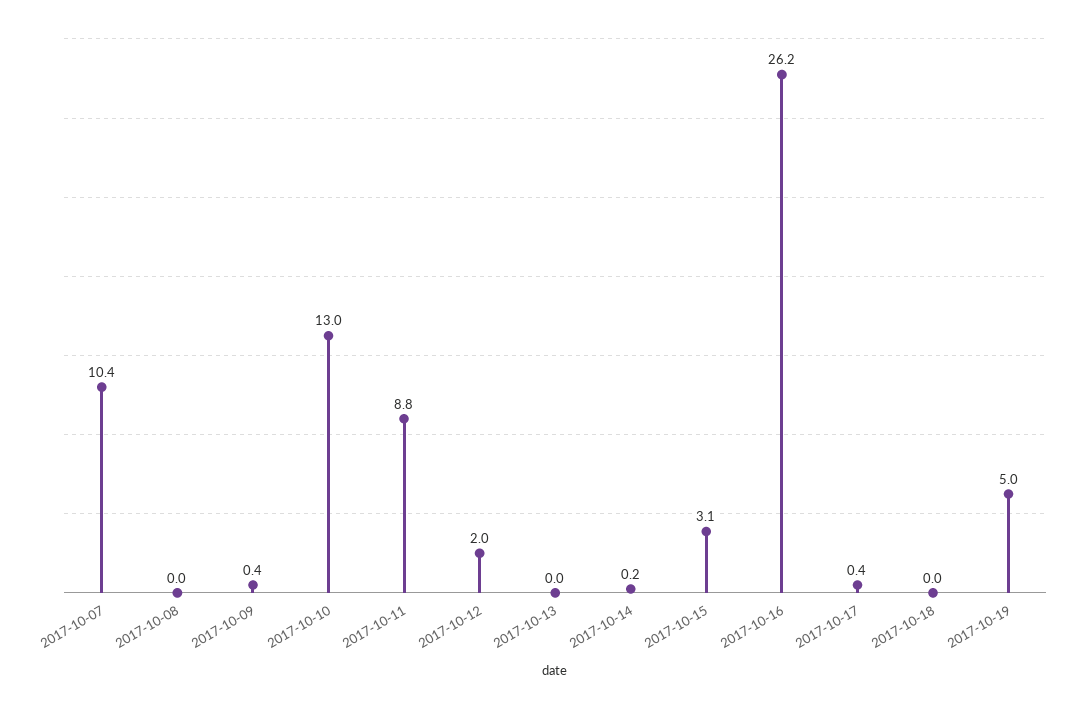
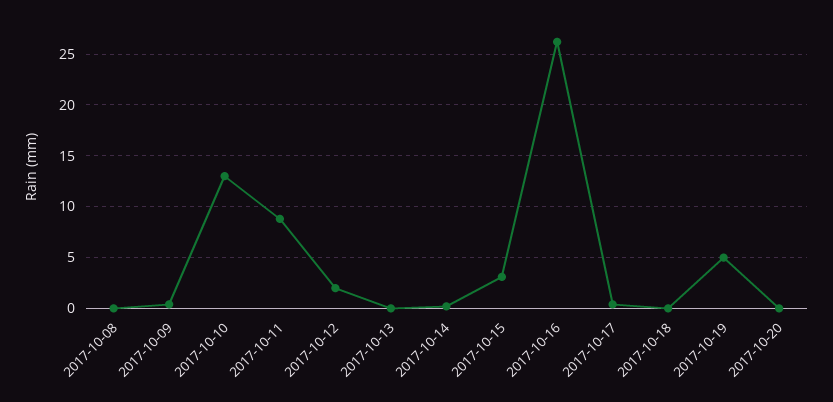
2017-10-07: 10.4 -> none
2017-10-20: none -> 0

